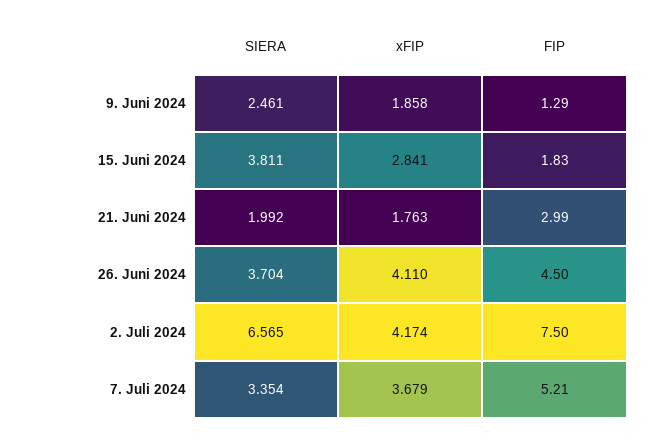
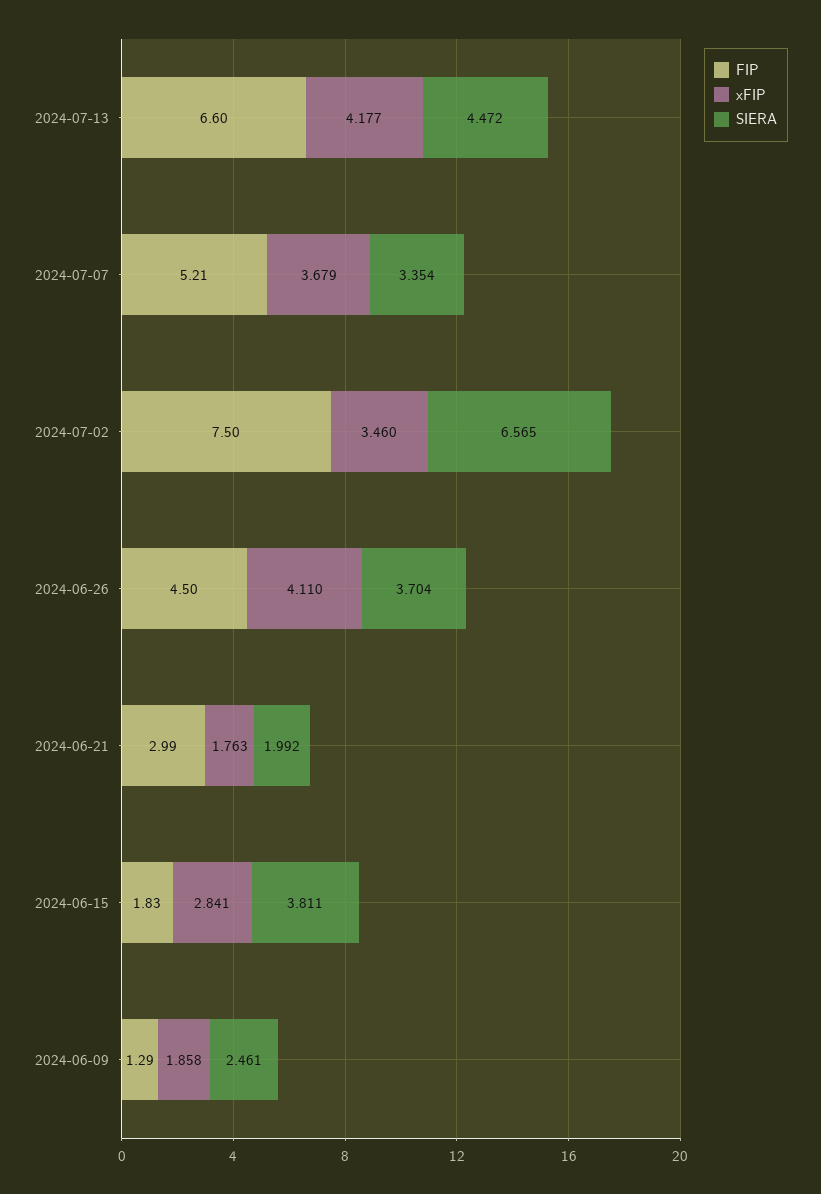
xFIP, 2. Juli 2024: 4.174 -> 3.46
FIP, 2024-07-13: none -> 6.6
xFIP, 2024-07-13: none -> 4.177
SIERA, 2024-07-13: none -> 4.472

